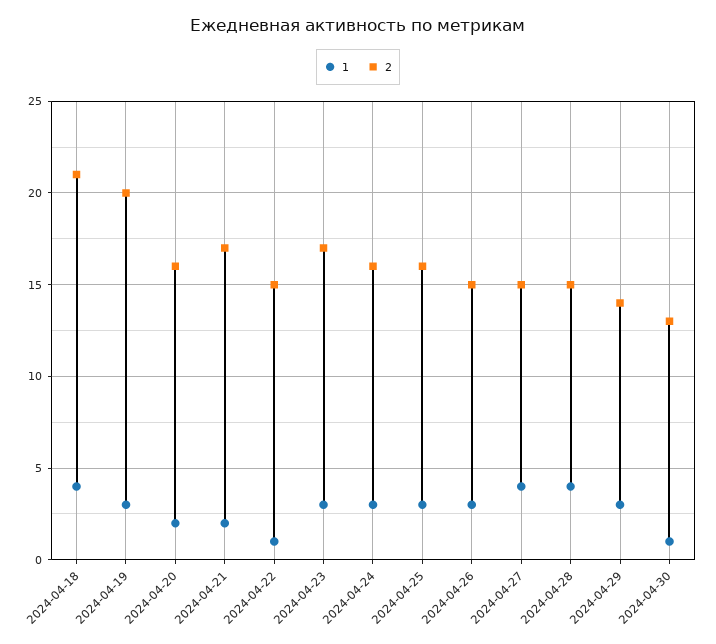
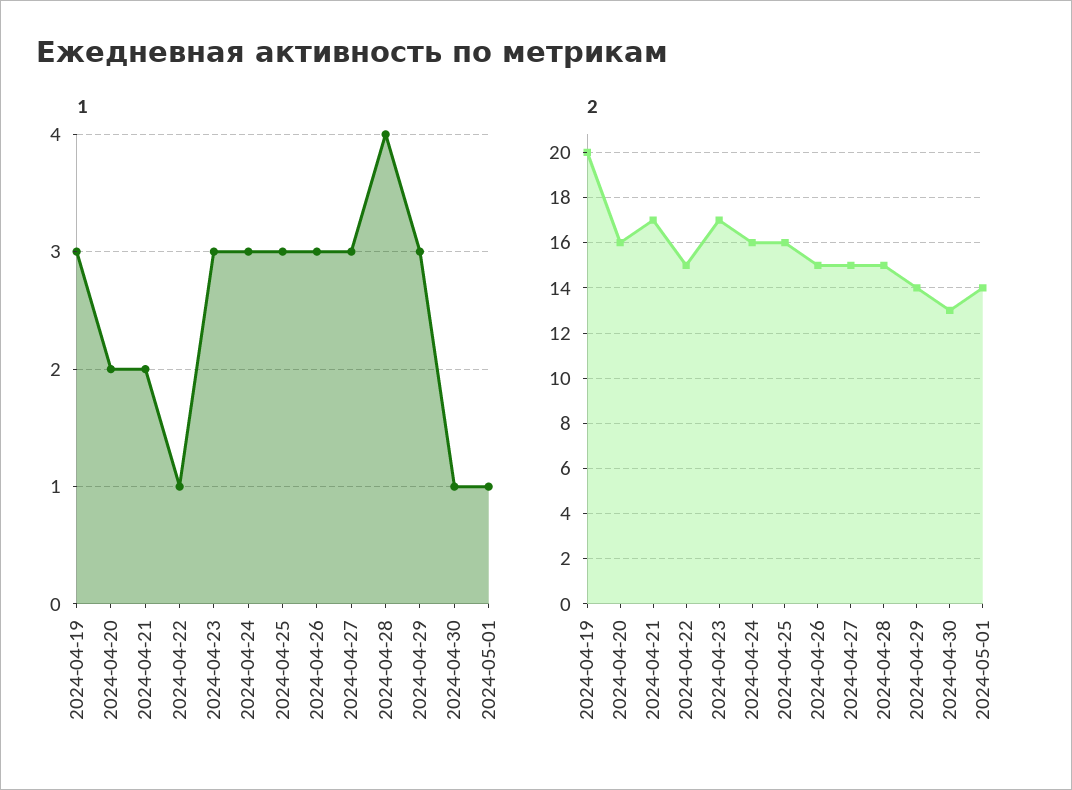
1, 2024-04-18: 4 -> none
2, 2024-04-18: 21 -> none
1, 2024-04-27: 4 -> 3
1, 2024-05-01: none -> 1
2, 2024-05-01: none -> 14

